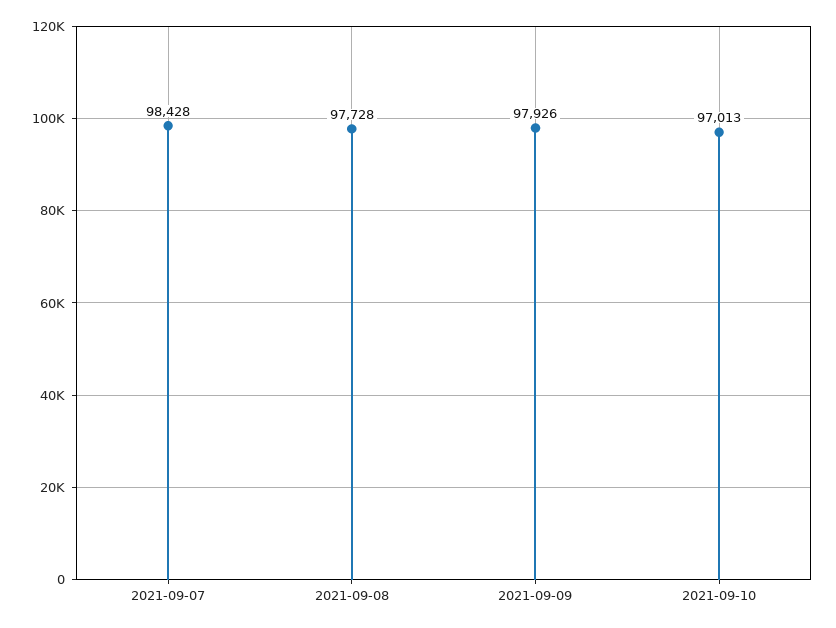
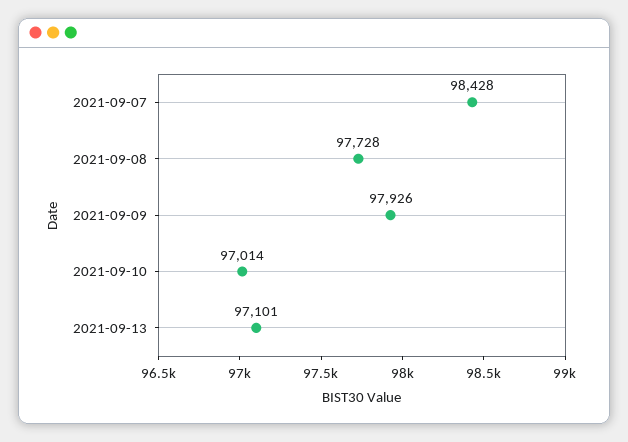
2021-09-10: 97013 -> 97014
2021-09-13: none -> 97101

